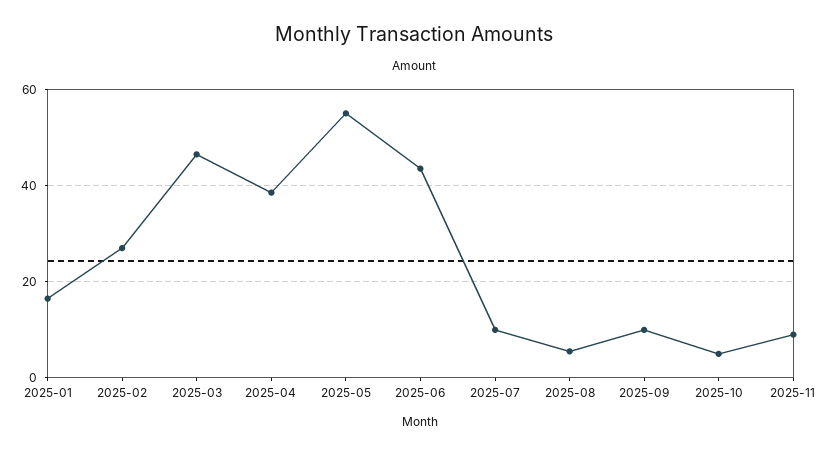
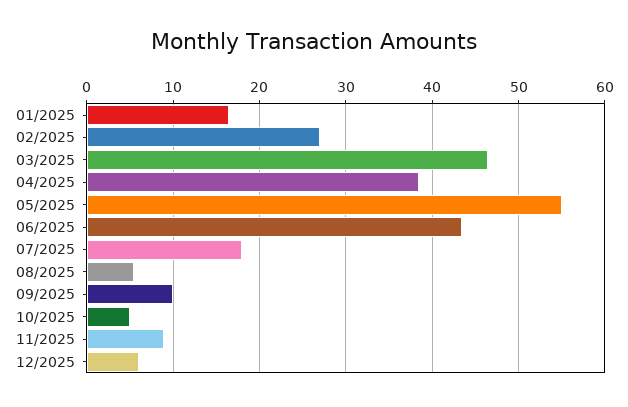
2025-07: 10 -> 18
12/2025: none -> 6

